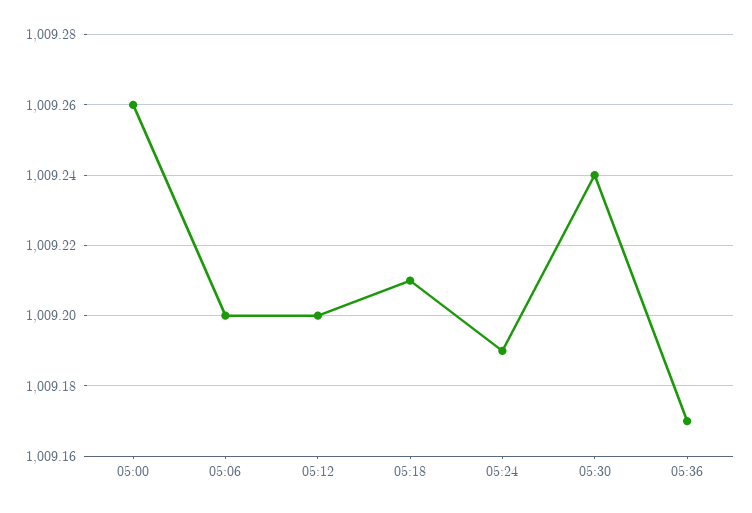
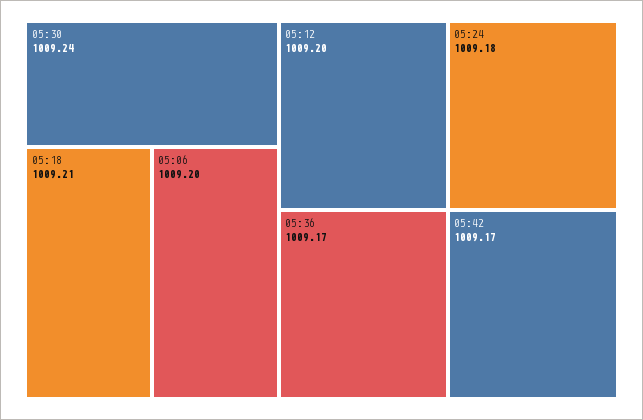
05:00: 1009.26 -> none
05:24: 1009.19 -> 1009.18
05:42: none -> 1009.17

